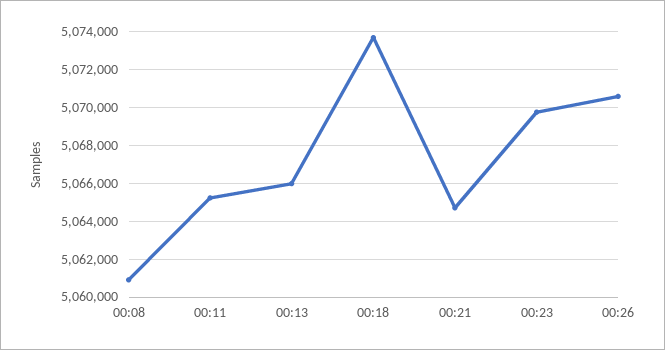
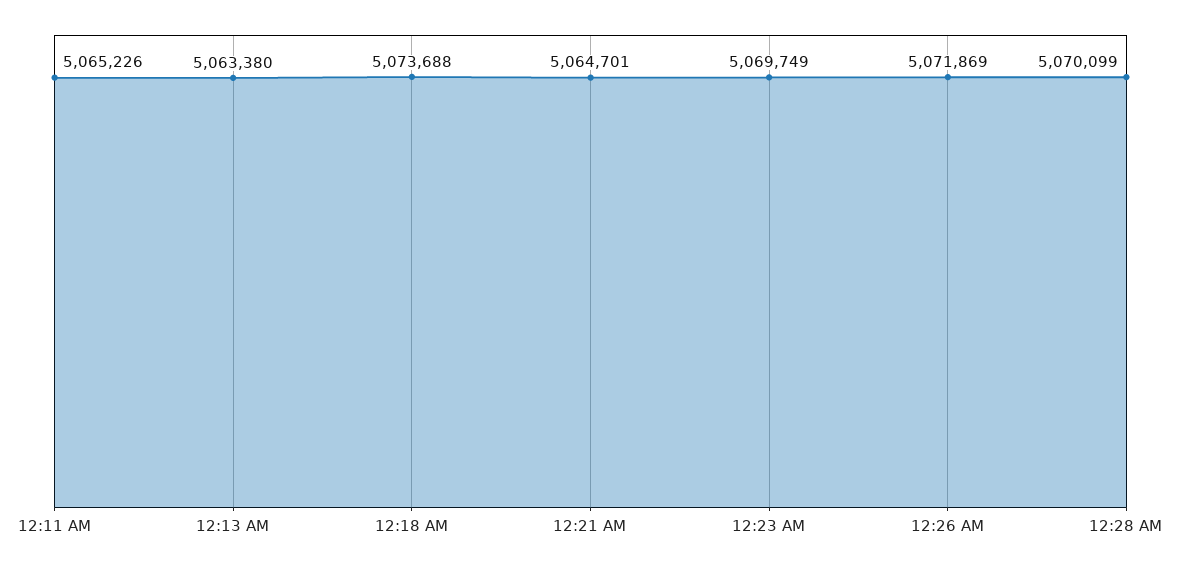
00:08: 5061000 -> none
00:13: 5066000 -> 5063380
00:26: 5070500 -> 5071869
12:28 AM: none -> 5070099

